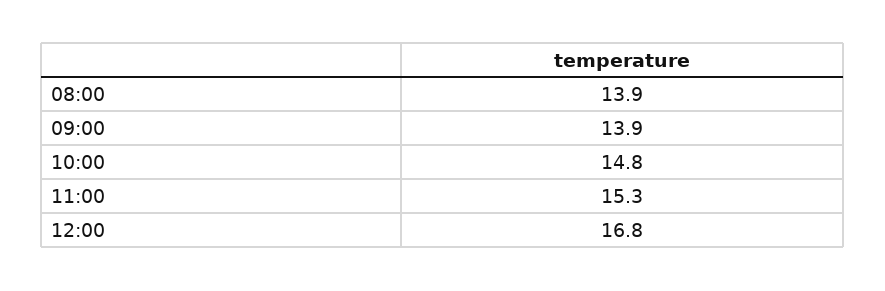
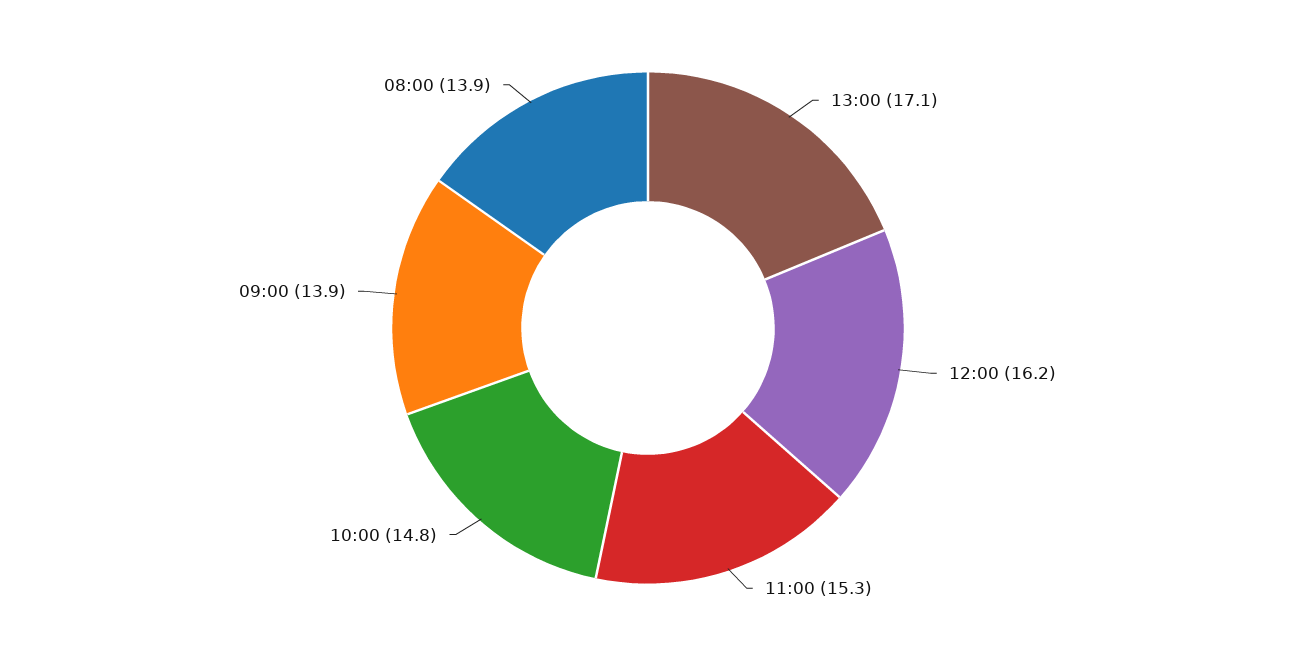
12:00: 16.8 -> 16.2
13:00: none -> 17.1

